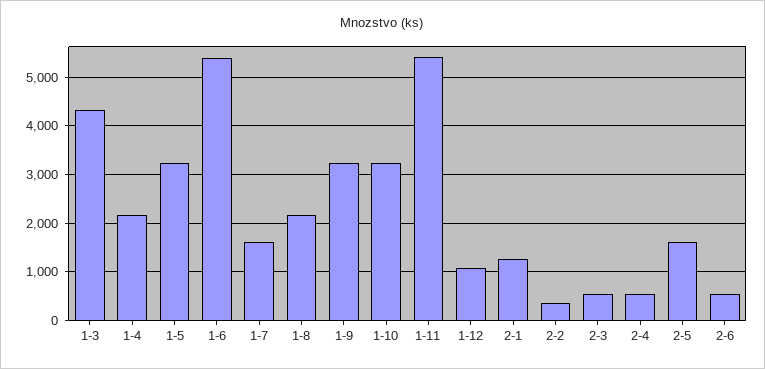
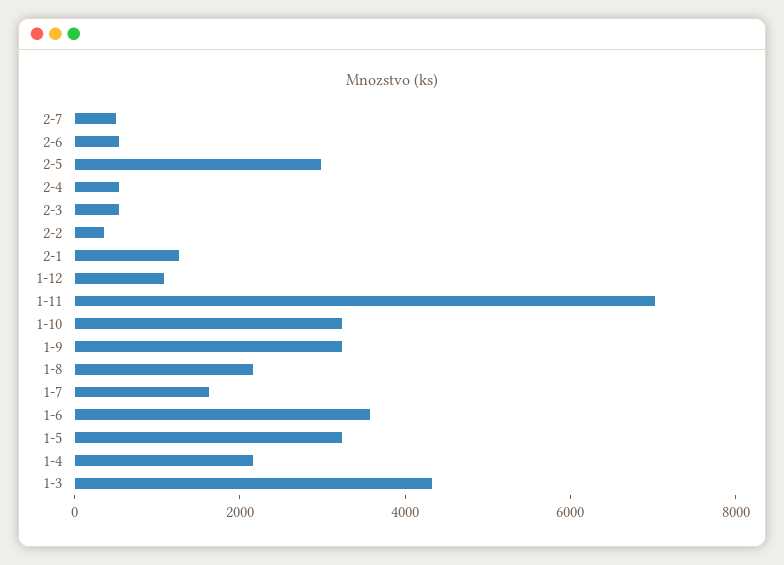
1-6: 5400 -> 3500
1-11: 5400 -> 7000
2-5: 1600 -> 3000
2-7: none -> 500

